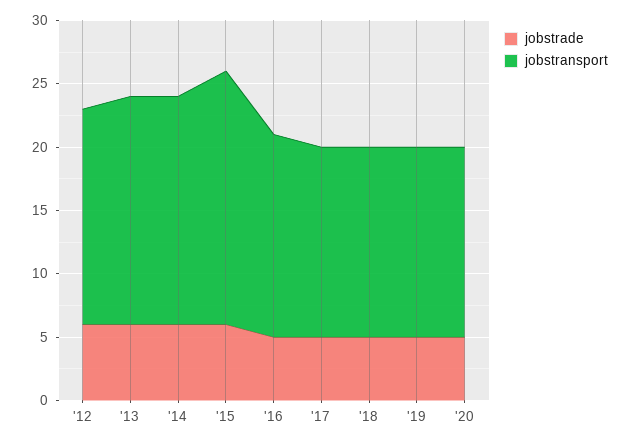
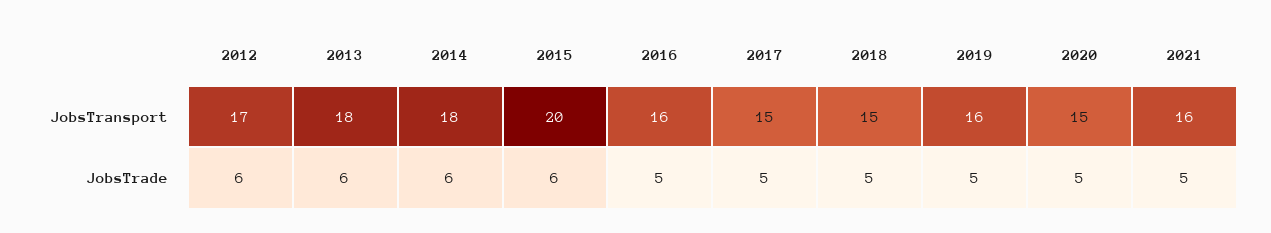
jobstransport, '19: 15 -> 16
jobstransport, 2021: none -> 16
jobstrade, 2021: none -> 5

